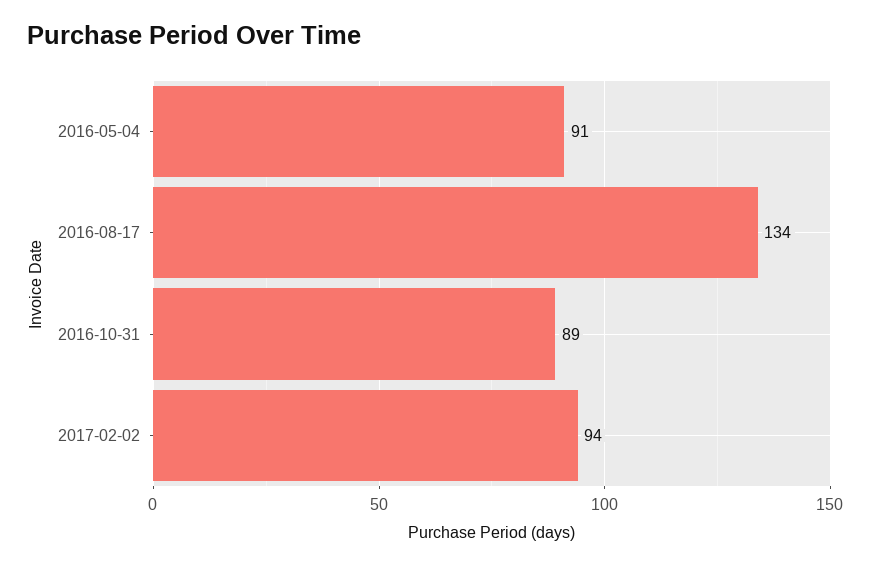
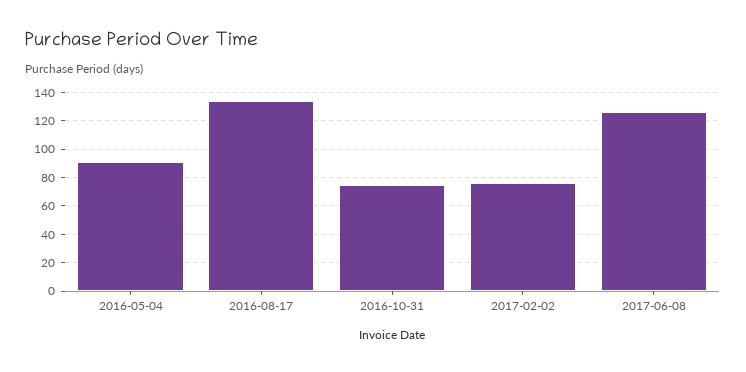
2016-10-31: 89 -> 75
2017-02-02: 94 -> 75
2017-06-08: none -> 125

